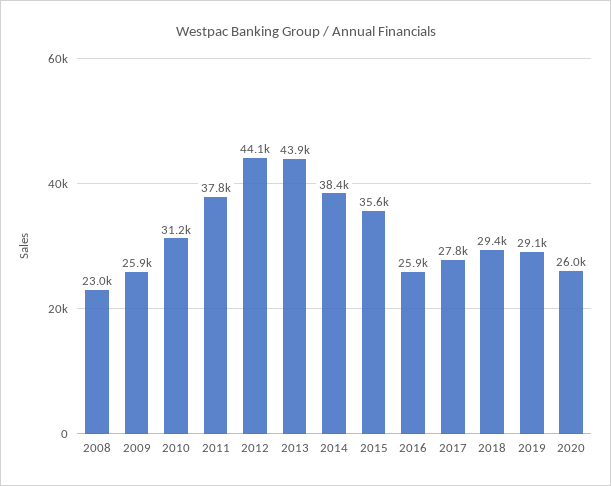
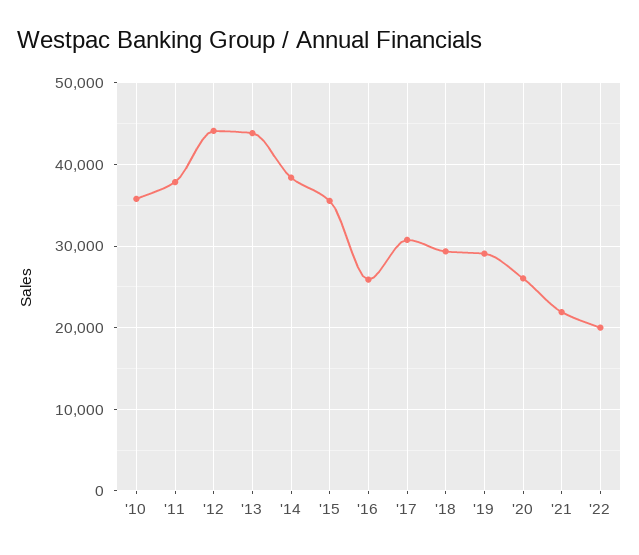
2008: 23000 -> none
2009: 25900 -> none
2010: 31200 -> 36000
2017: 27800 -> 31000
'21: none -> 22000
'22: none -> 20000

